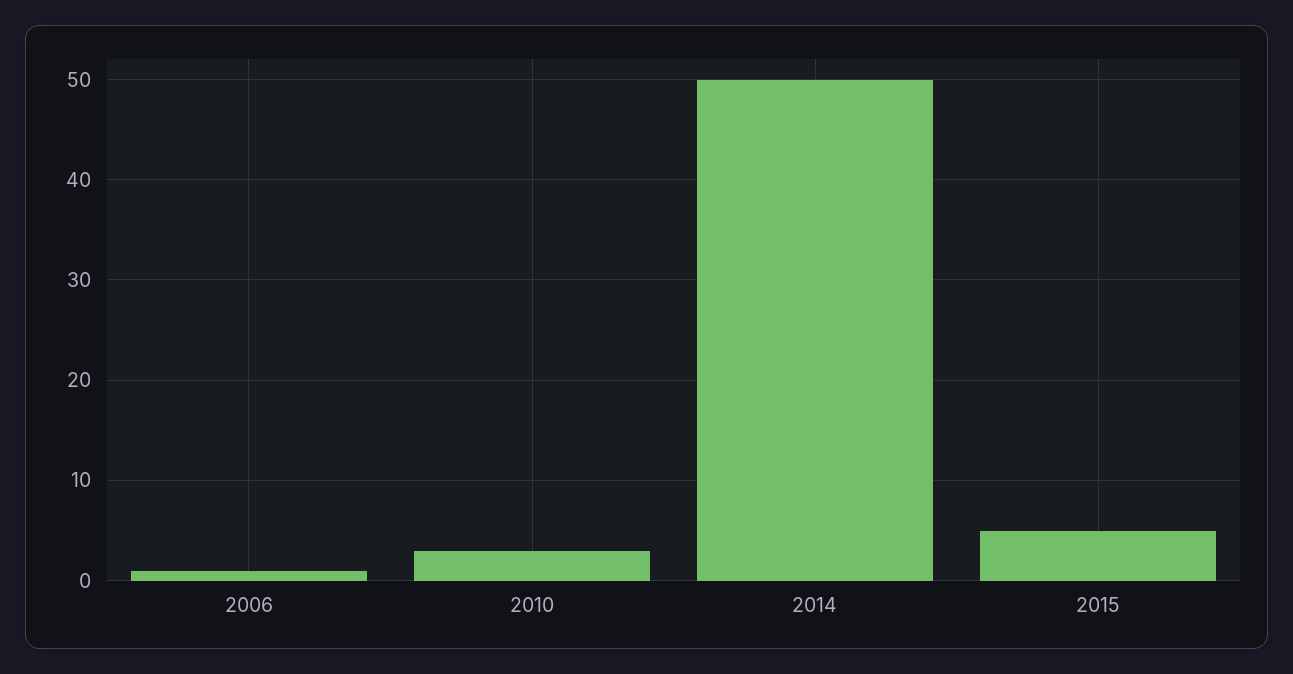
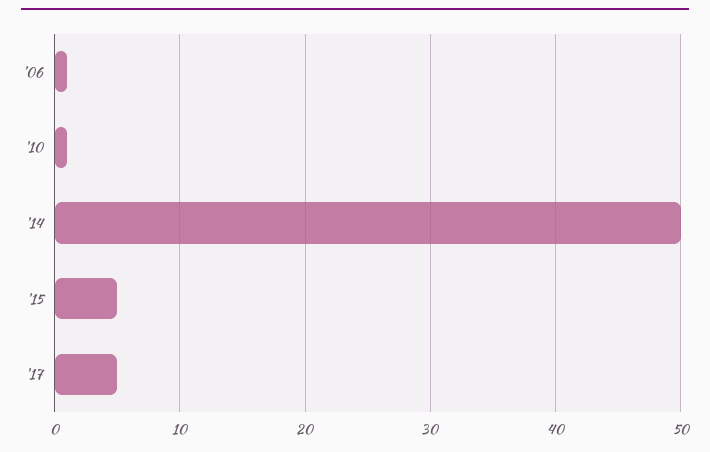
2010: 3 -> 1
'17: none -> 5

